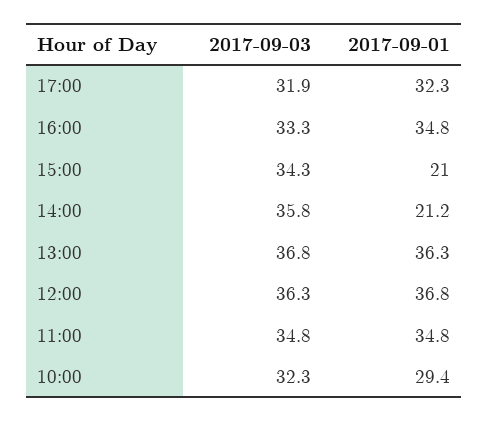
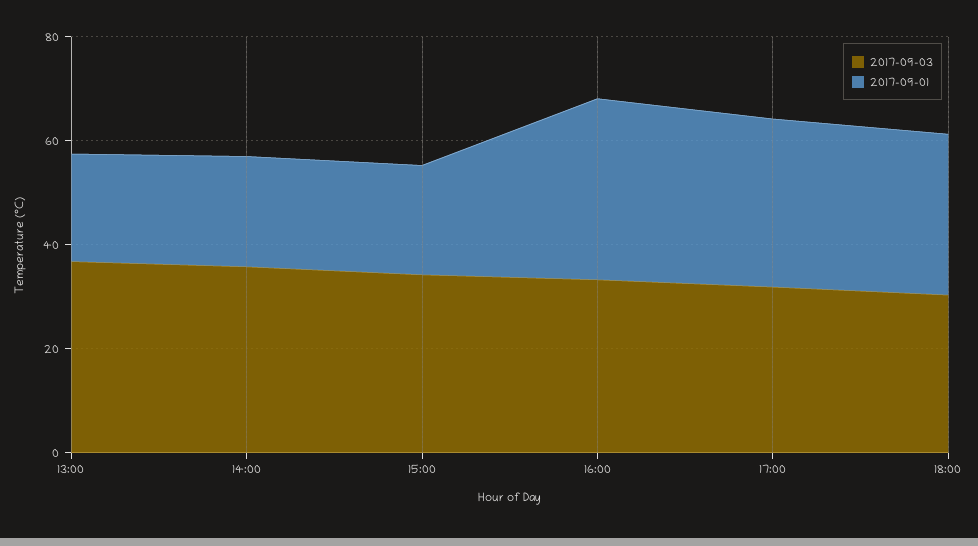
2017-09-01, 13:00: 36.3 -> 20
2017-09-03, 12:00: 36.3 -> none
2017-09-01, 12:00: 36.8 -> none
2017-09-03, 11:00: 34.8 -> none
2017-09-01, 11:00: 34.8 -> none
2017-09-03, 10:00: 32.3 -> none
2017-09-01, 10:00: 29.4 -> none
2017-09-03, 18:00: none -> 30
2017-09-01, 18:00: none -> 30

